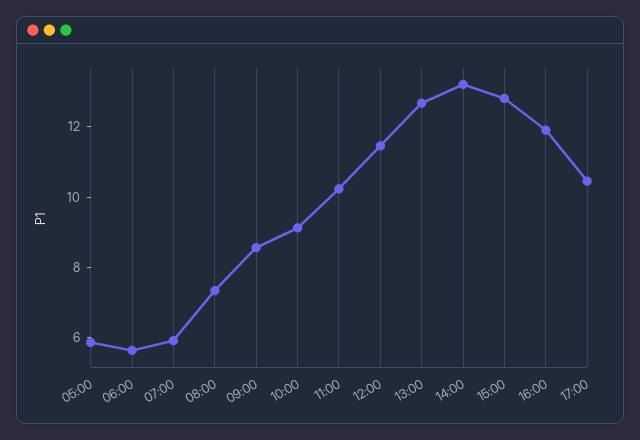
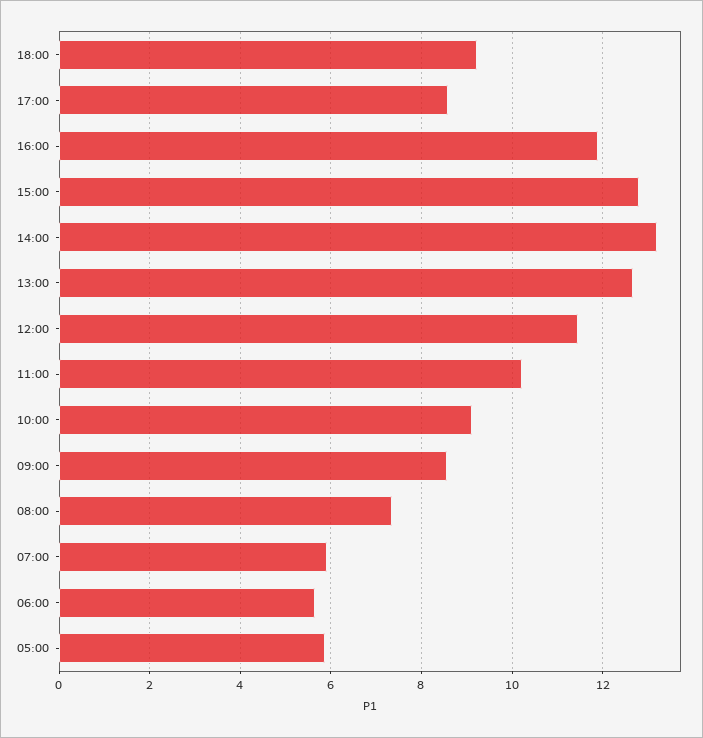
17:00: 10.5 -> 8.6
18:00: none -> 9.2

